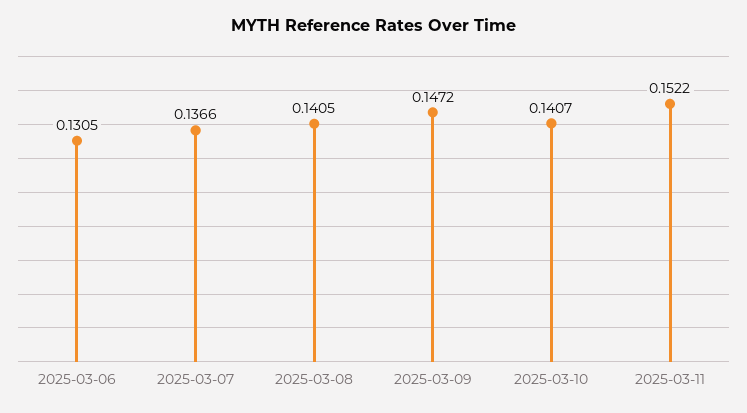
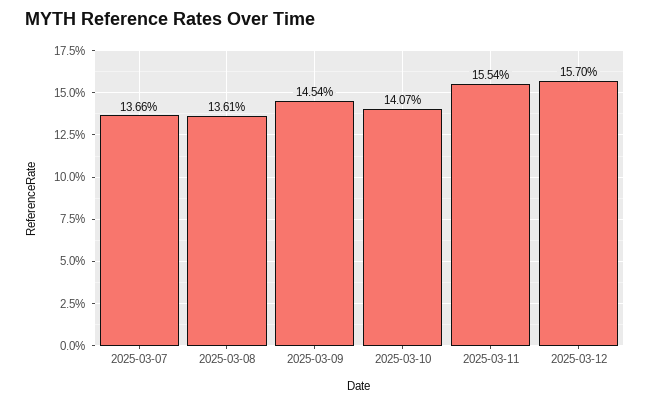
2025-03-06: 0.1305 -> none
2025-03-08: 0.1405 -> 0.1361
2025-03-09: 0.1472 -> 0.1454
2025-03-11: 0.1522 -> 0.1554
2025-03-12: none -> 0.157

